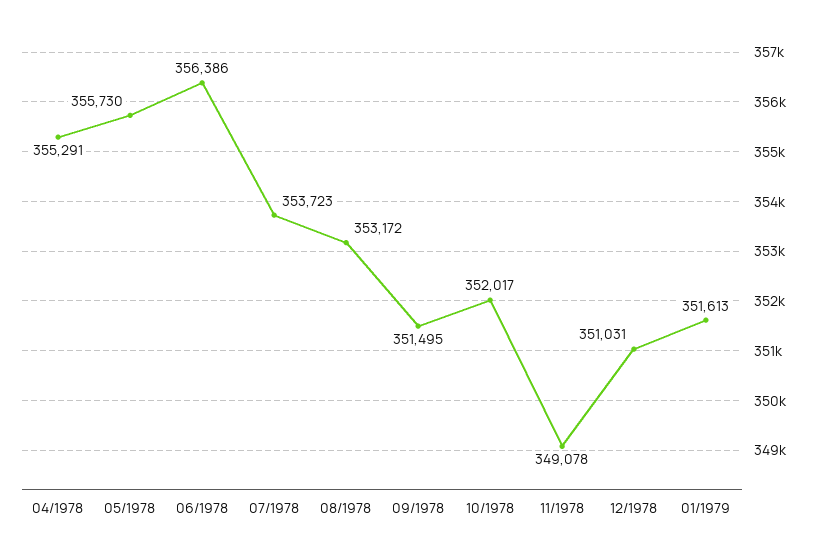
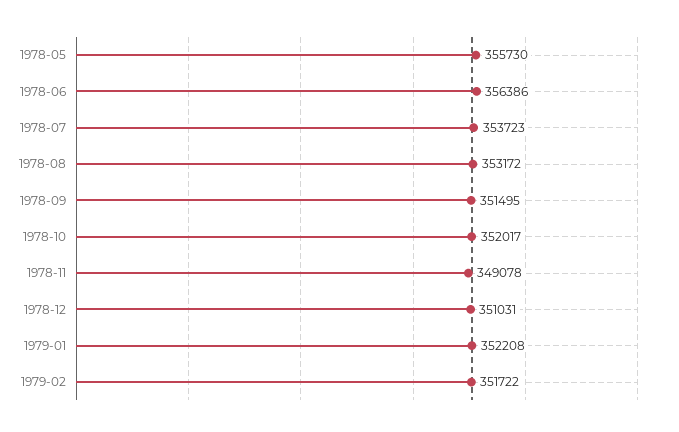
04/1978: 355291 -> none
01/1979: 351613 -> 352208
1979-02: none -> 351722

